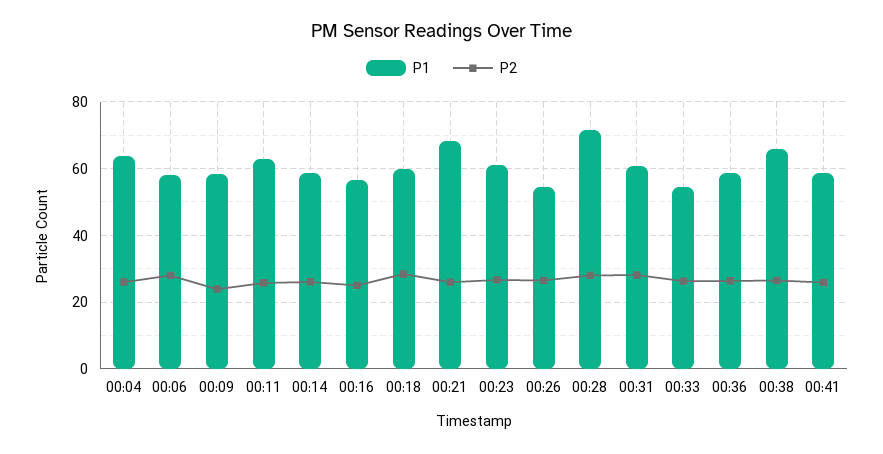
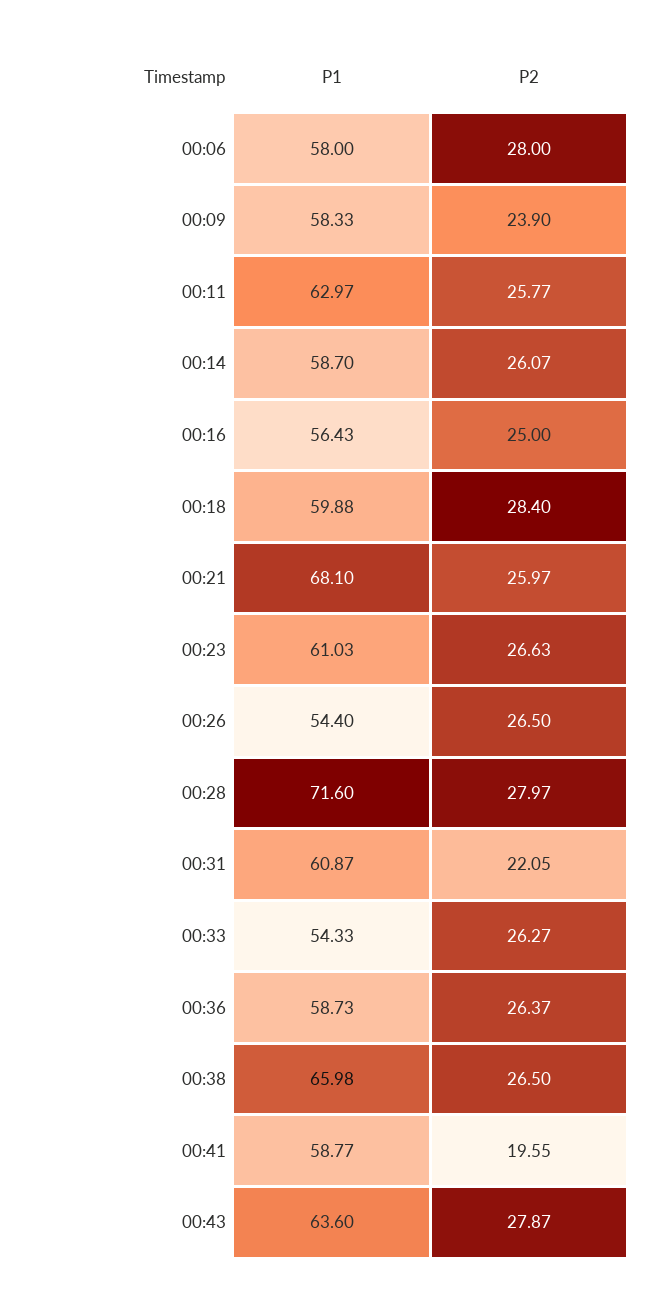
P1, 00:04: 64 -> none
P2, 00:04: 26 -> none
P2, 00:31: 28 -> 22.05
P2, 00:41: 26 -> 19.55
P1, 00:43: none -> 63.6
P2, 00:43: none -> 27.87

